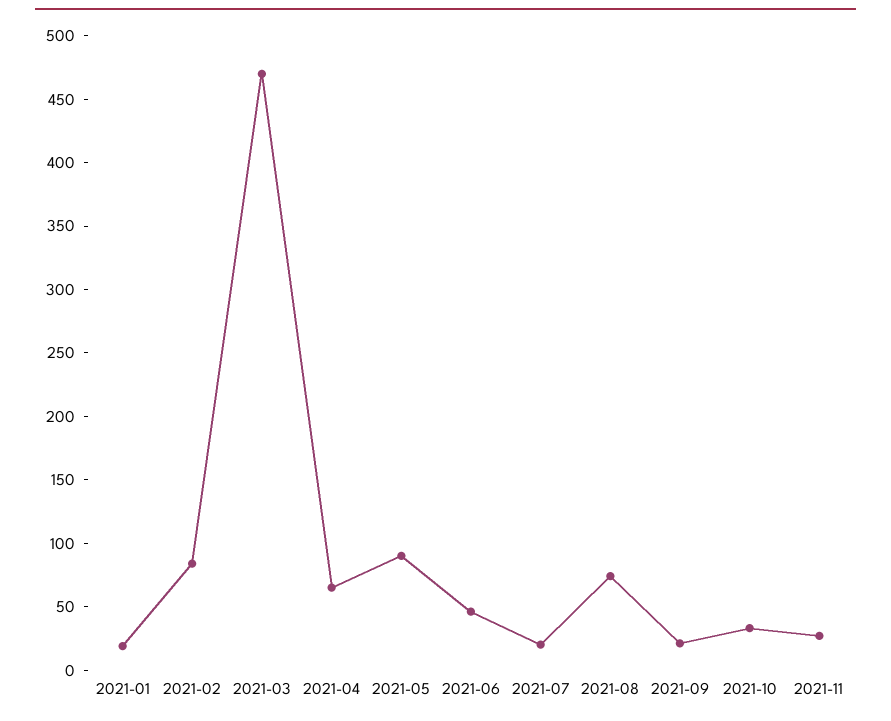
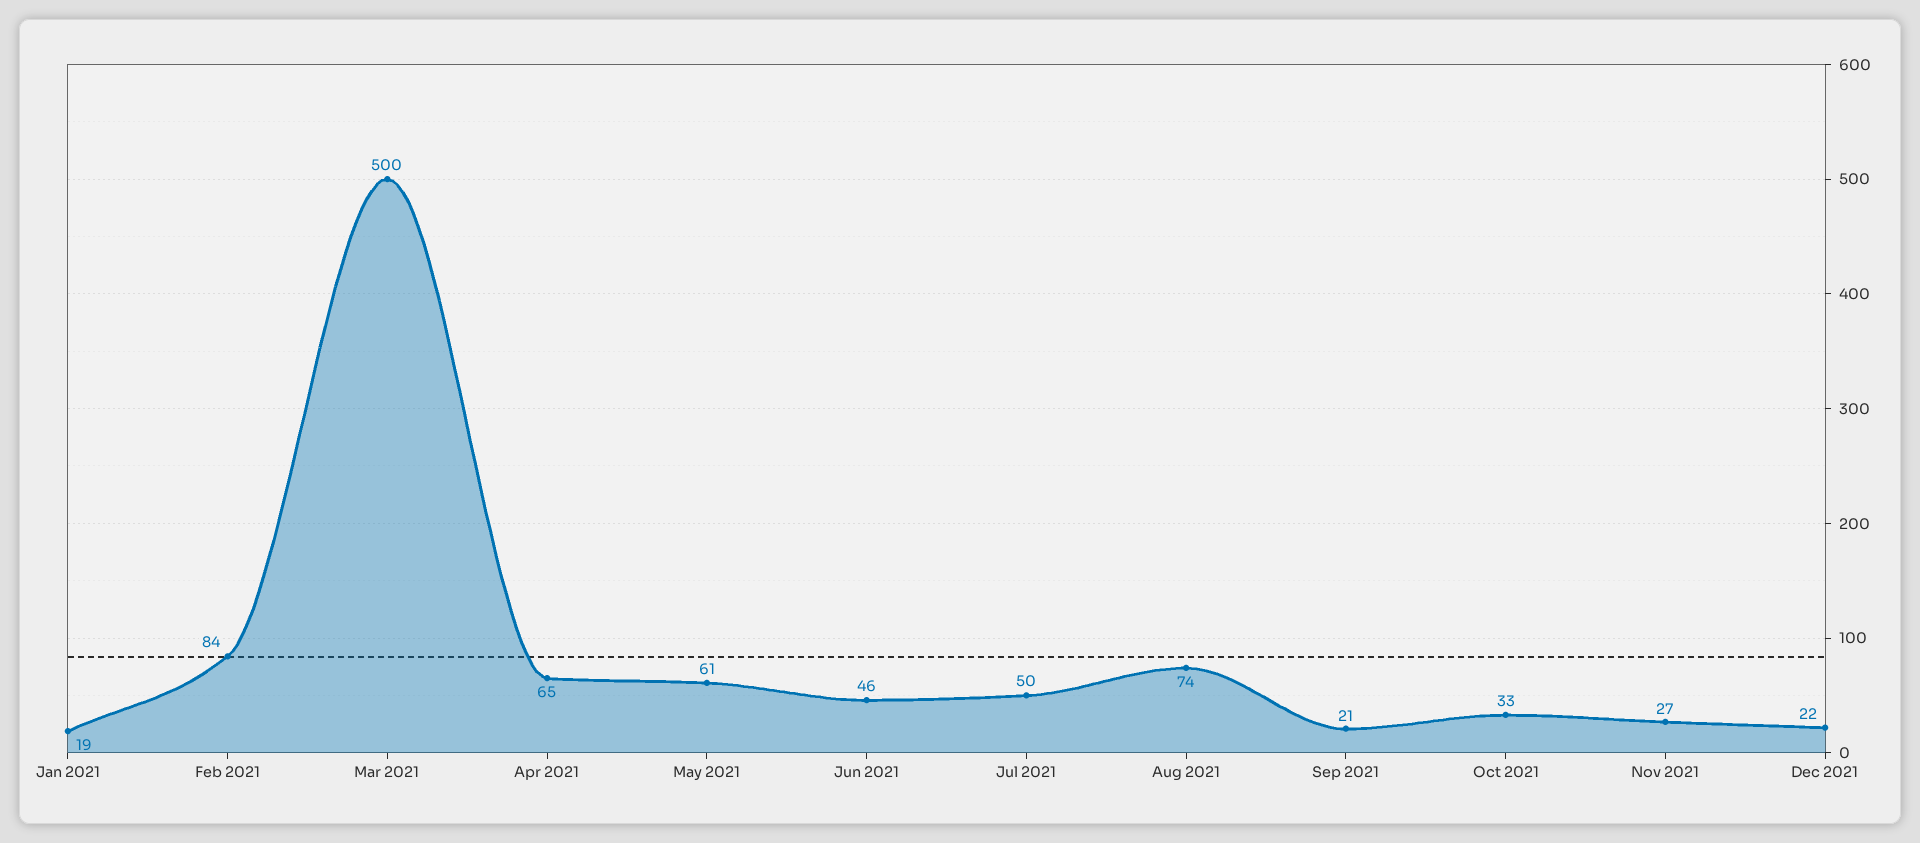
2021-03: 470 -> 500
2021-05: 90 -> 61
2021-07: 20 -> 50
Dec 2021: none -> 22

